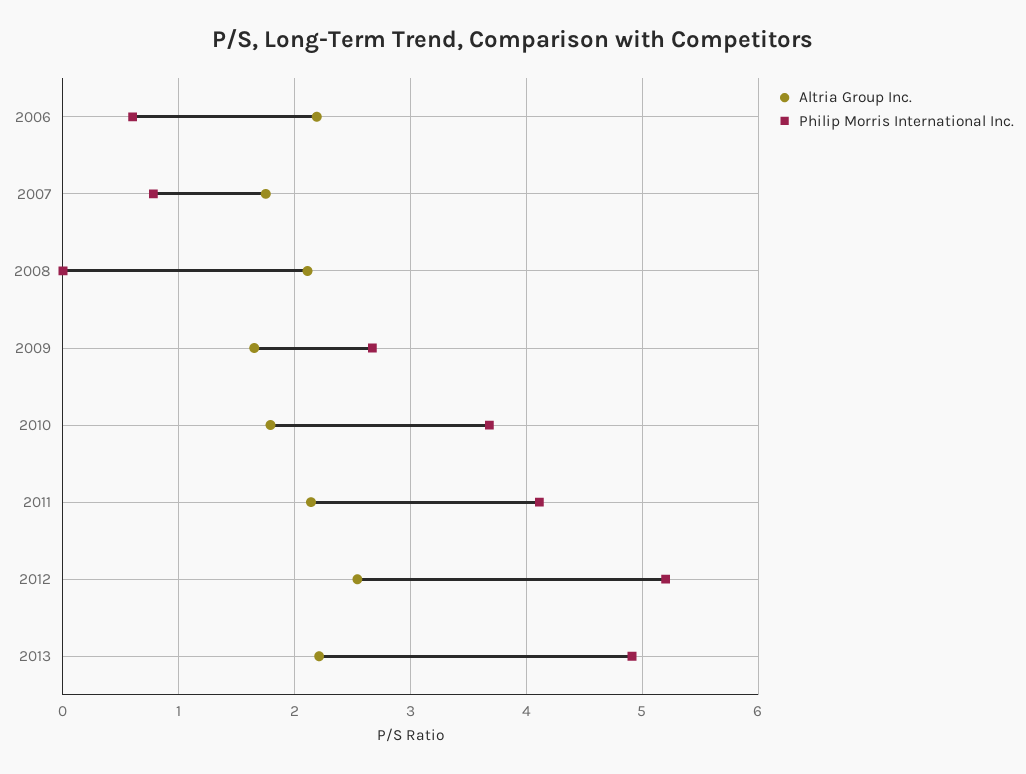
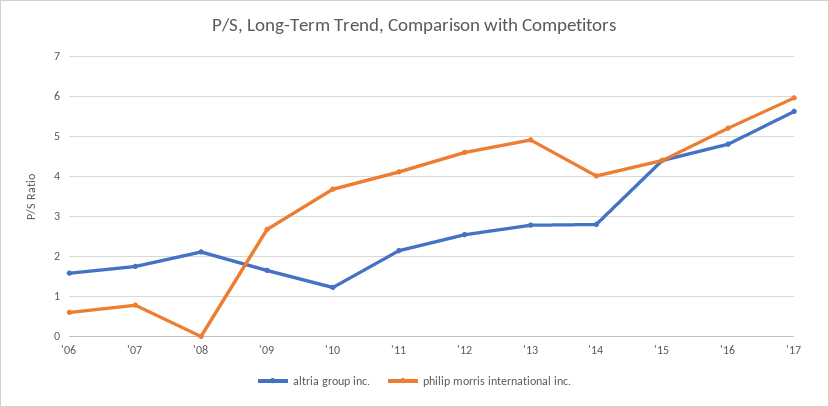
Altria Group Inc., 2006: 2.2 -> 1.6
Altria Group Inc., 2010: 1.8 -> 1.2
Philip Morris International Inc., 2012: 5.2 -> 4.6
Altria Group Inc., 2013: 2.2 -> 2.8
Altria Group Inc., '14: none -> 2.8
Philip Morris International Inc., '14: none -> 4
Altria Group Inc., '15: none -> 4.4
Philip Morris International Inc., '15: none -> 4.4
Altria Group Inc., '16: none -> 4.8
Philip Morris International Inc., '16: none -> 5.2
Altria Group Inc., '17: none -> 5.6
Philip Morris International Inc., '17: none -> 6

